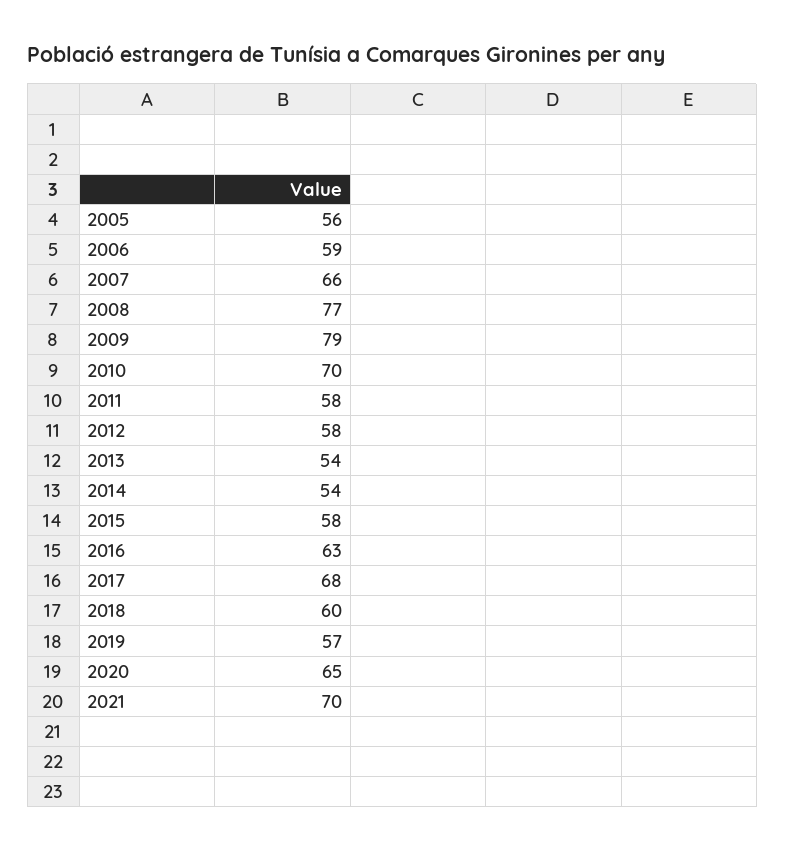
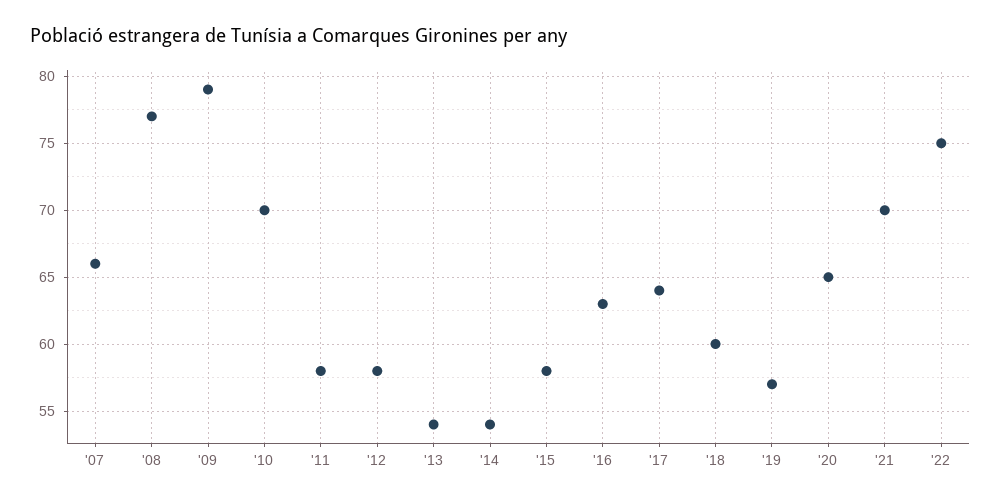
2005: 56 -> none
2006: 59 -> none
2017: 68 -> 64
'22: none -> 75

